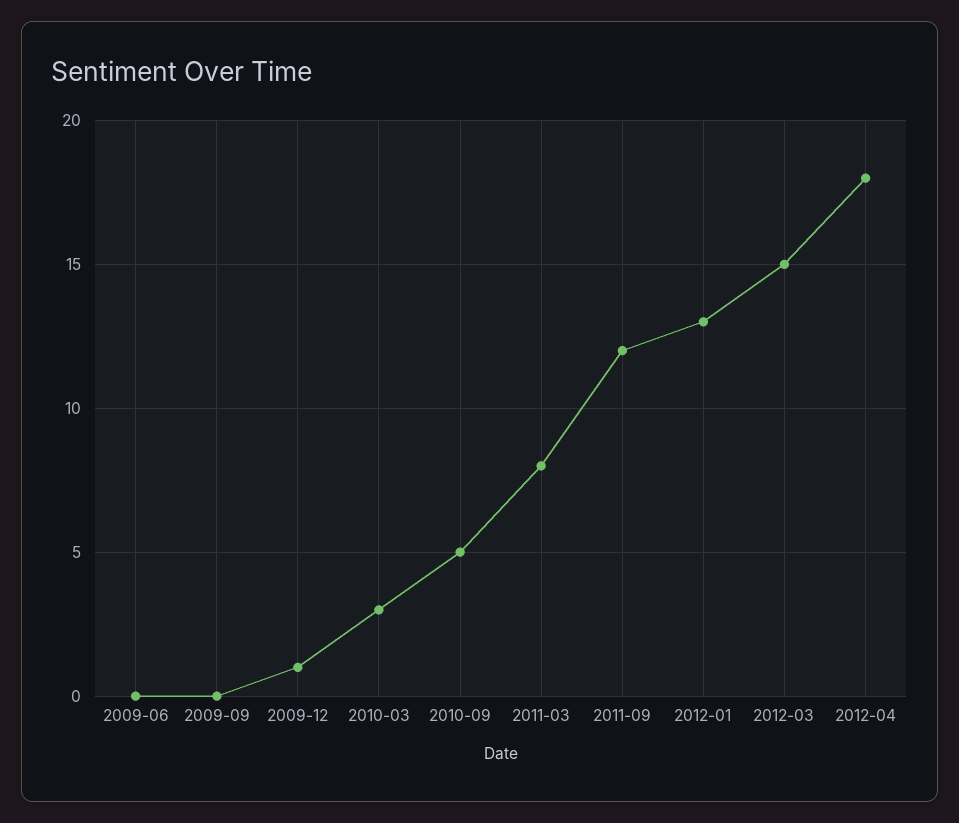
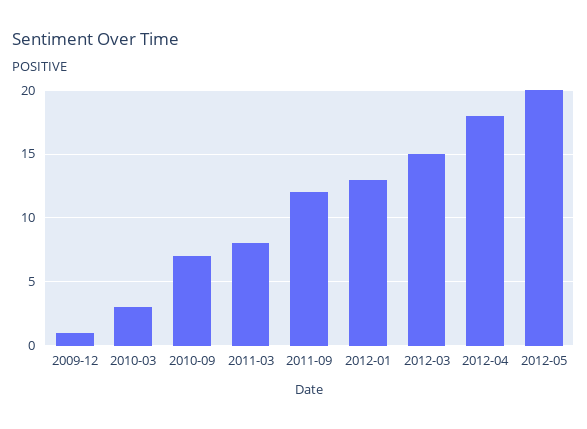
2009-06: 0 -> none
2009-09: 0 -> none
2010-09: 5 -> 7
2012-05: none -> 20

